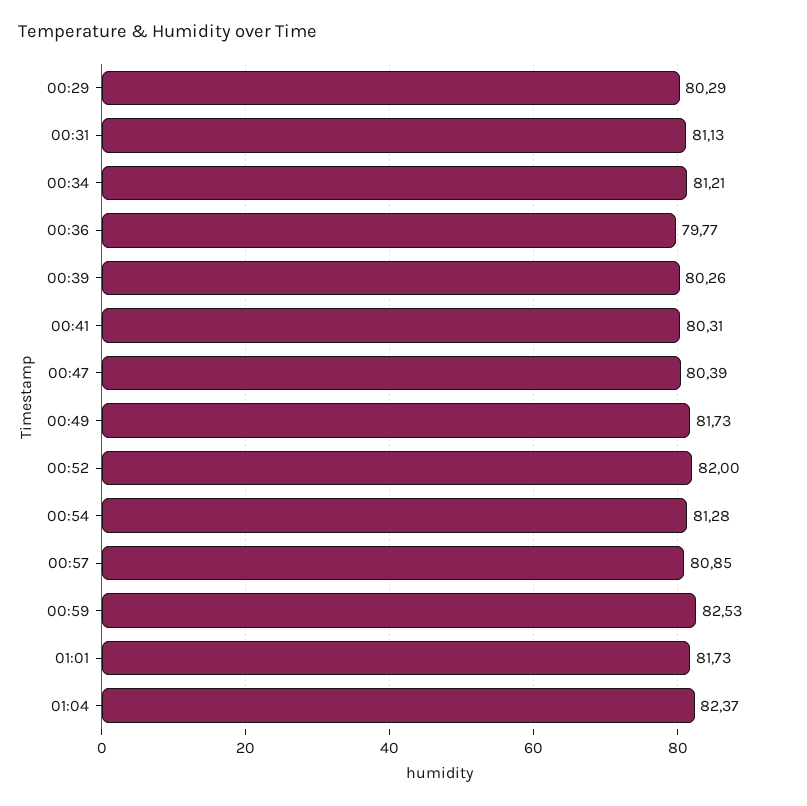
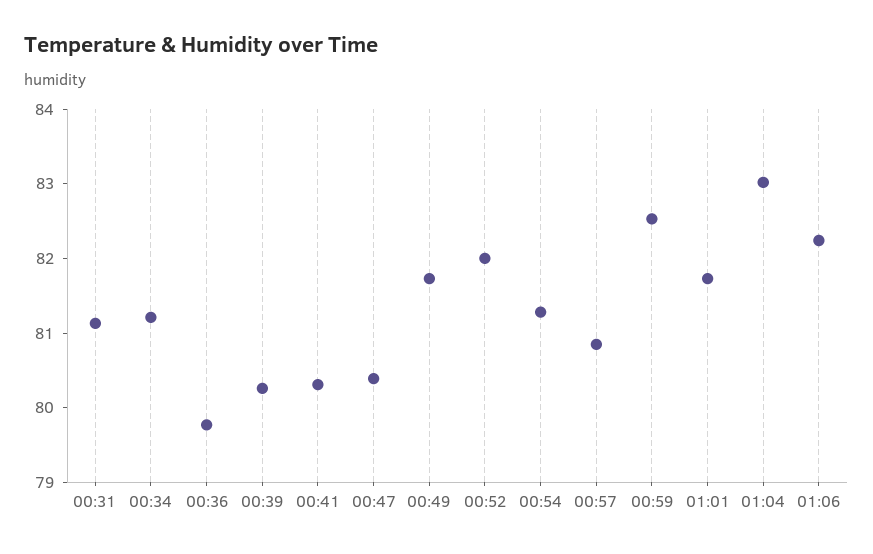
00:29: 80.29 -> none
01:04: 82.37 -> 83
01:06: none -> 82.2

